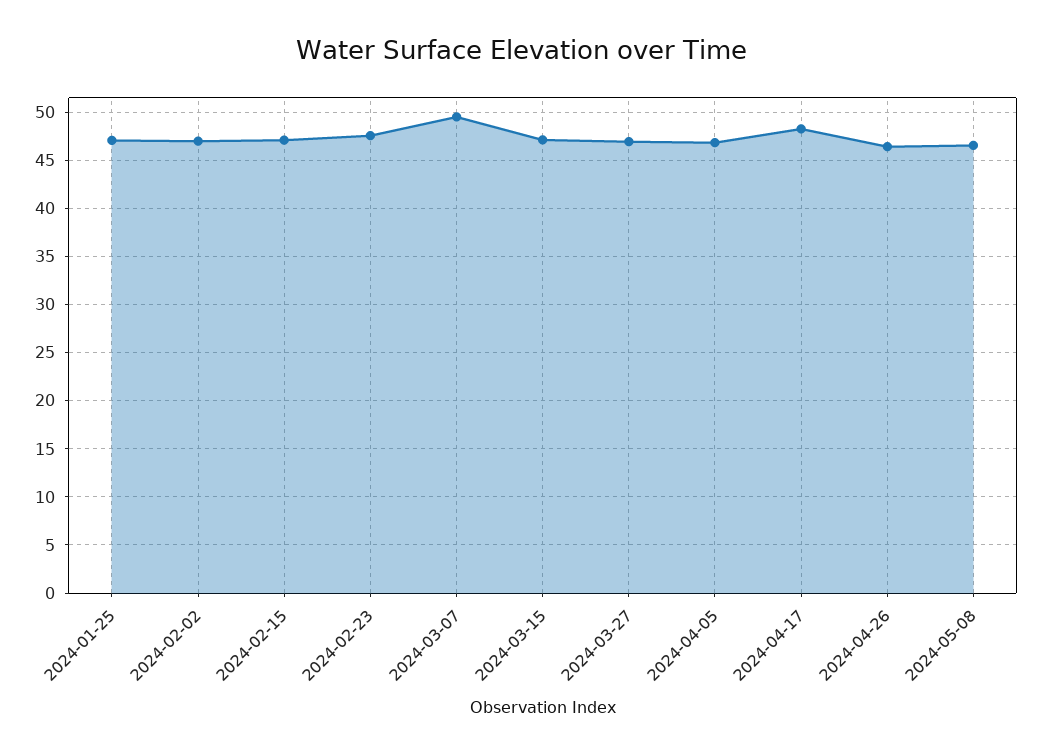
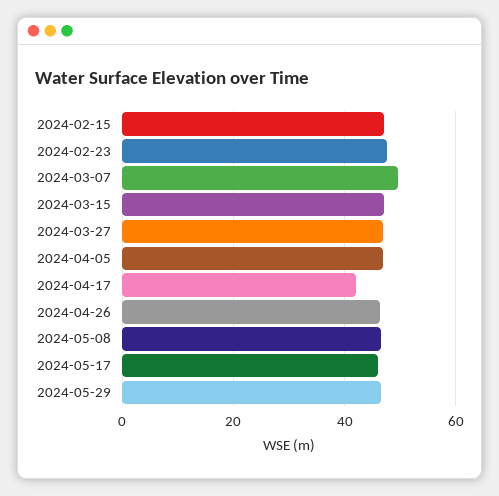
2024-01-25: 47 -> none
2024-02-02: 47 -> none
2024-04-17: 48 -> 42
2024-05-17: none -> 46
2024-05-29: none -> 46

